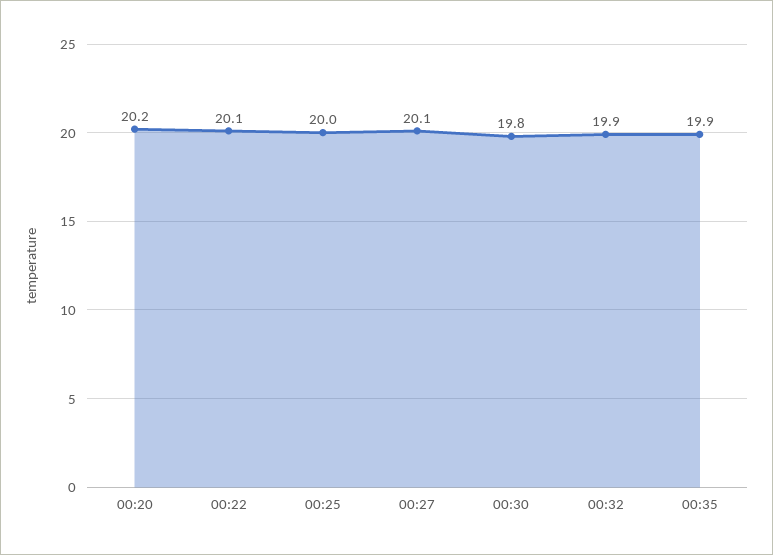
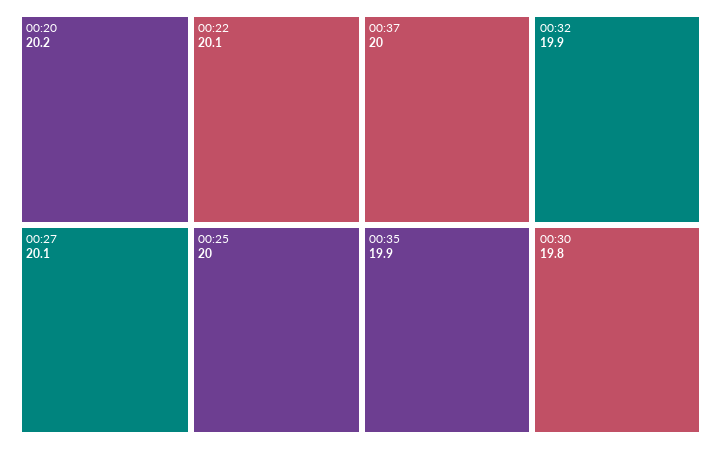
00:37: none -> 20

